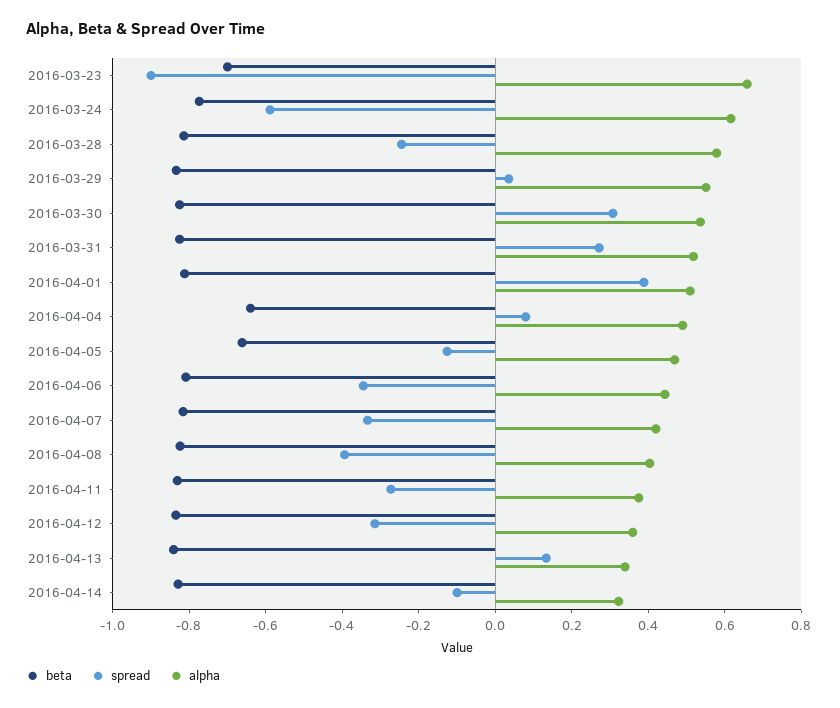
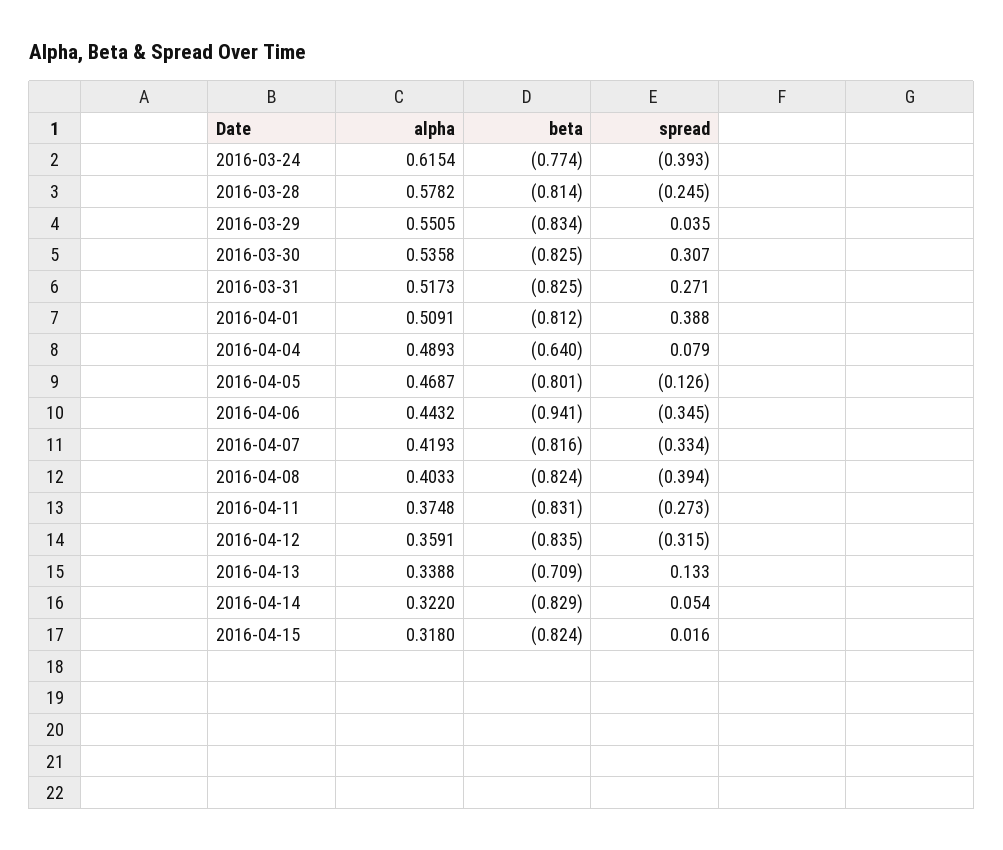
beta, 2016-03-23: -0.7 -> none
spread, 2016-03-23: -0.9 -> none
alpha, 2016-03-23: 0.65 -> none
spread, 2016-03-24: -0.6 -> -0.393
beta, 2016-04-05: -0.65 -> -0.801
beta, 2016-04-06: -0.8 -> -0.941
beta, 2016-04-13: -0.85 -> -0.709
spread, 2016-04-14: -0.1 -> 0.054
alpha, 2016-04-15: none -> 0.318
beta, 2016-04-15: none -> -0.824
spread, 2016-04-15: none -> 0.016

